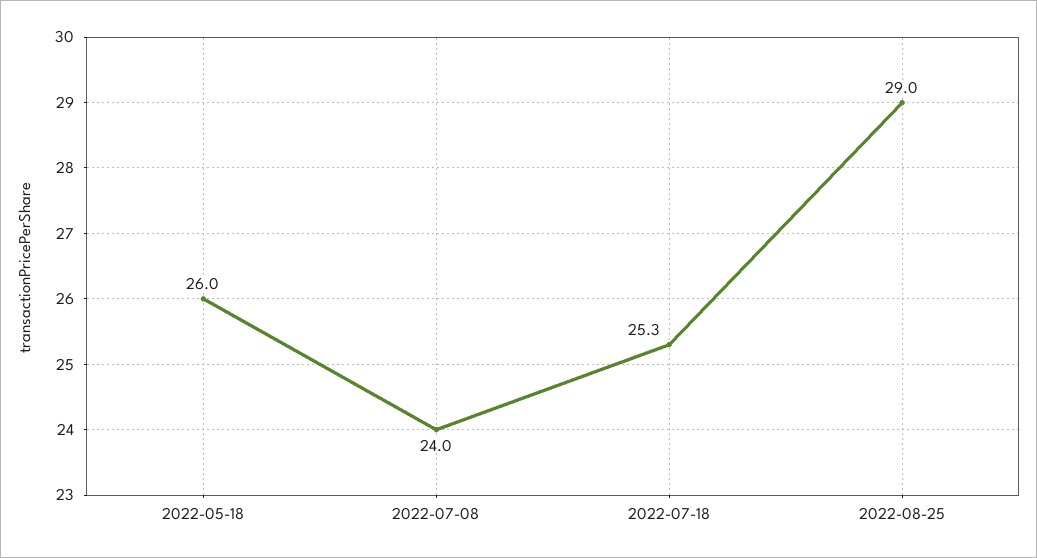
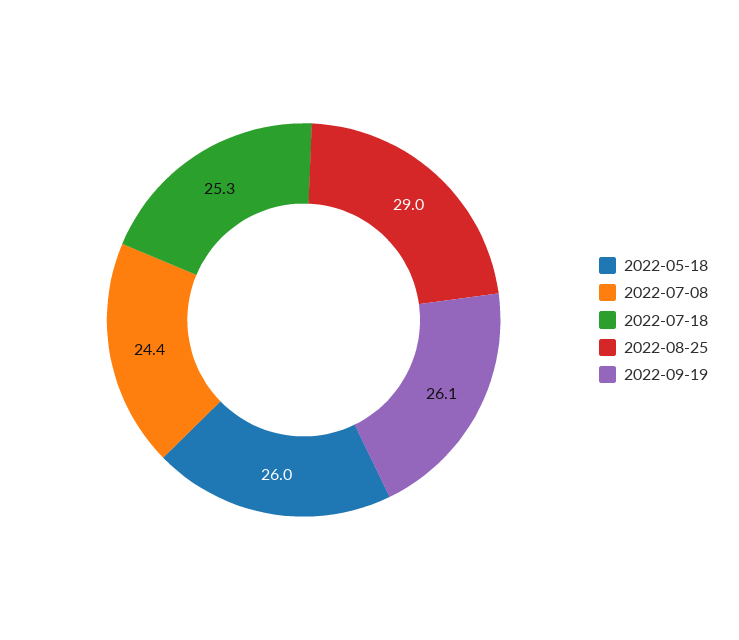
2022-07-08: 24 -> 24.4
2022-09-19: none -> 26.1

